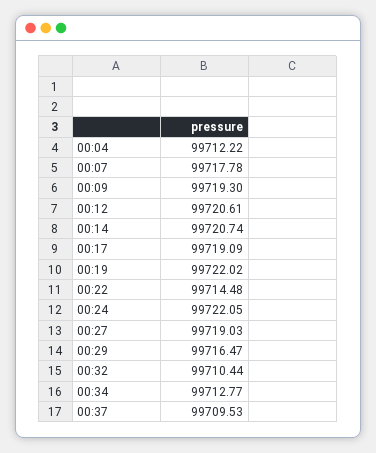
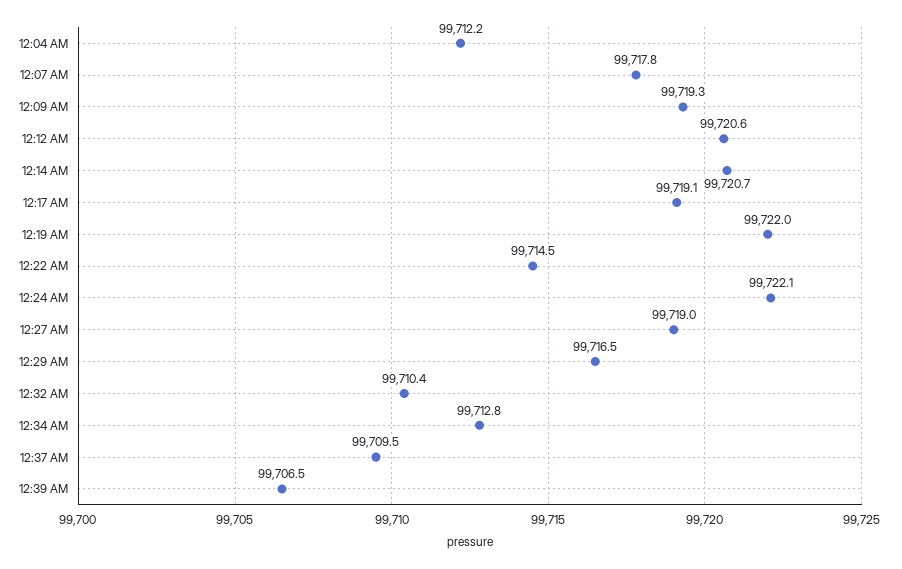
12:39 AM: none -> 99706.5

